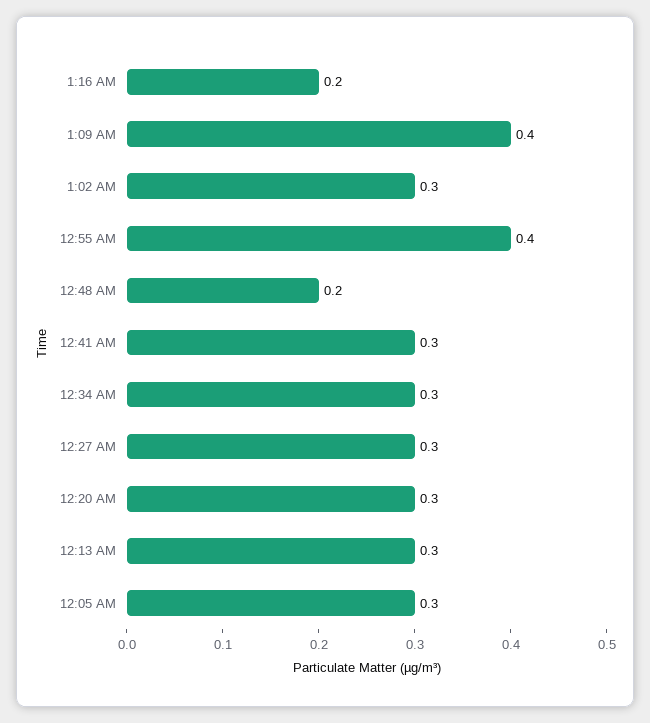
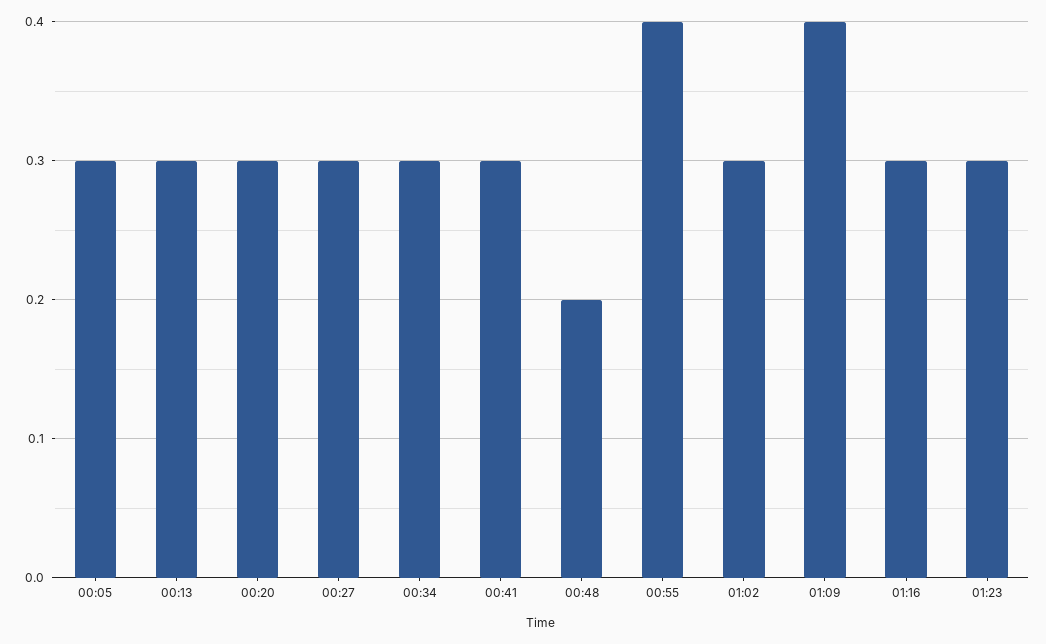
1:16 AM: 0.2 -> 0.3
01:23: none -> 0.3

